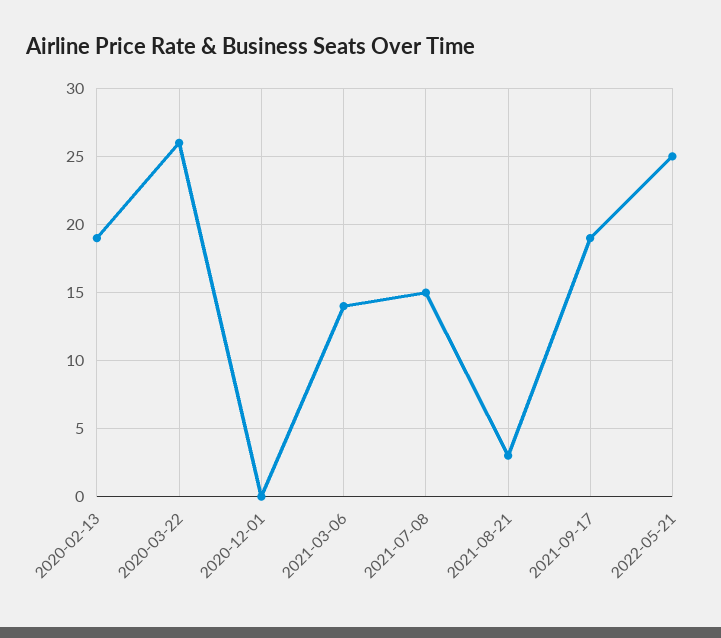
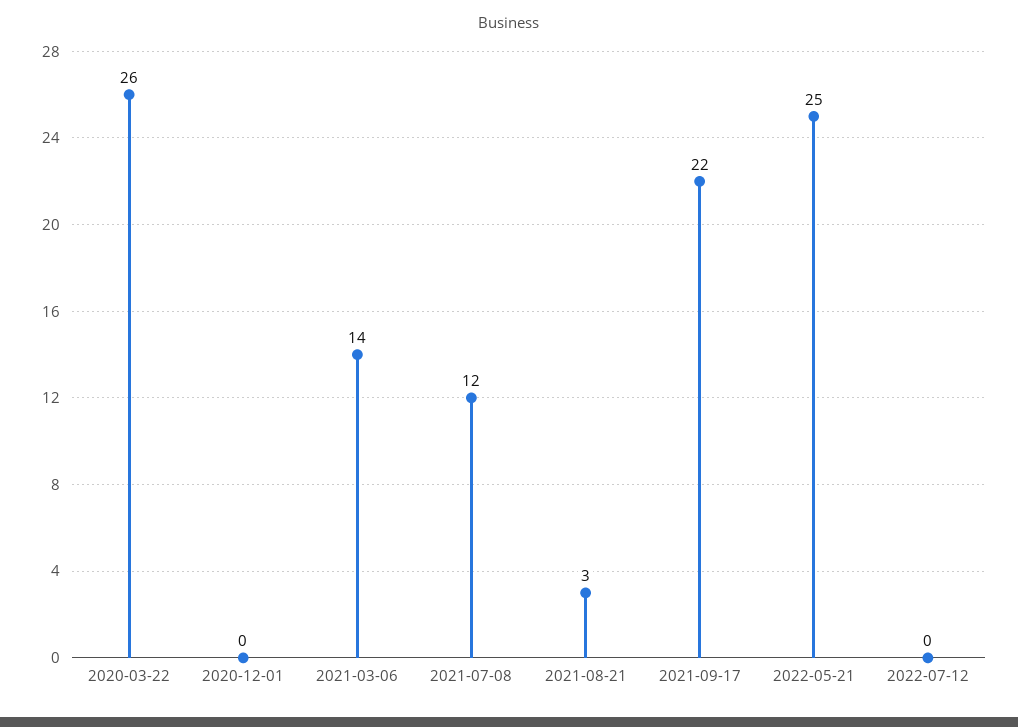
2020-02-13: 19 -> none
2021-07-08: 15 -> 12
2021-09-17: 19 -> 22
2022-07-12: none -> 0

